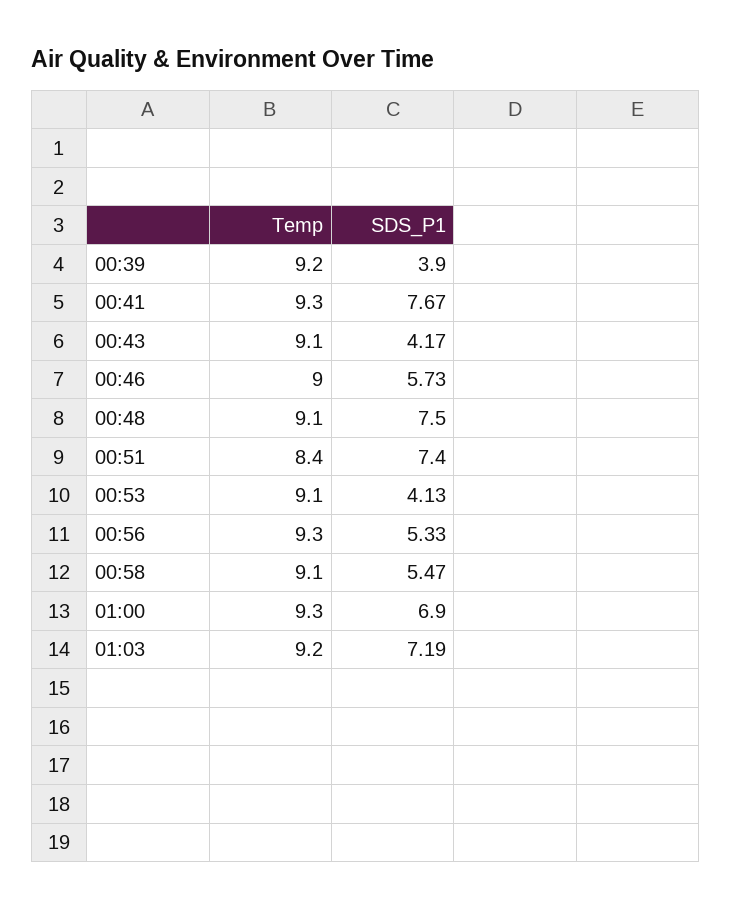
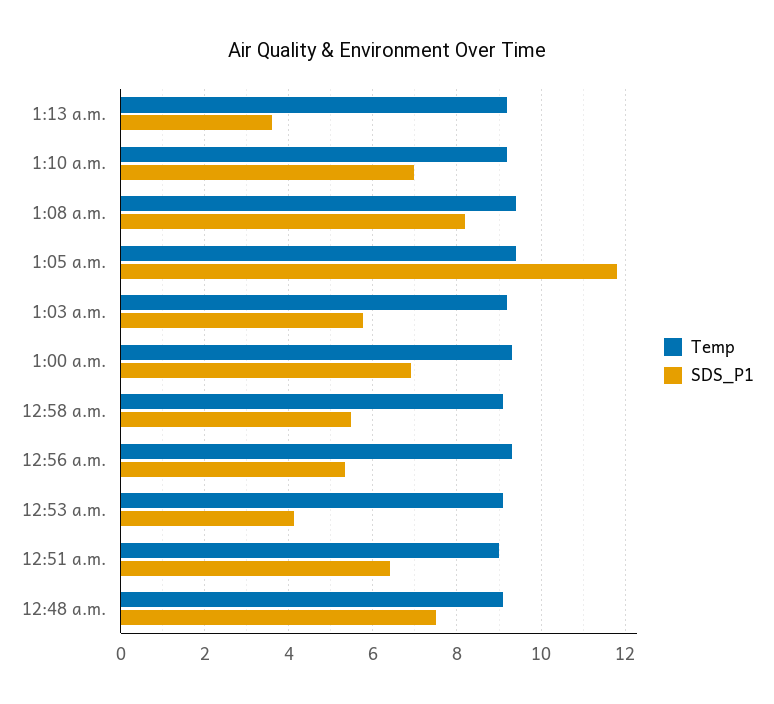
Temp, 00:39: 9.2 -> none
SDS_P1, 00:39: 3.9 -> none
Temp, 00:41: 9.3 -> none
SDS_P1, 00:41: 7.67 -> none
Temp, 00:43: 9.1 -> none
SDS_P1, 00:43: 4.17 -> none
Temp, 00:46: 9 -> none
SDS_P1, 00:46: 5.73 -> none
Temp, 00:51: 8.4 -> 9
SDS_P1, 00:51: 7.4 -> 6.4
SDS_P1, 01:03: 7.19 -> 5.8
Temp, 1:13 a.m.: none -> 9.2
SDS_P1, 1:13 a.m.: none -> 3.6
Temp, 1:10 a.m.: none -> 9.2
SDS_P1, 1:10 a.m.: none -> 7
Temp, 1:08 a.m.: none -> 9.4
SDS_P1, 1:08 a.m.: none -> 8.2
Temp, 1:05 a.m.: none -> 9.4
SDS_P1, 1:05 a.m.: none -> 11.8

